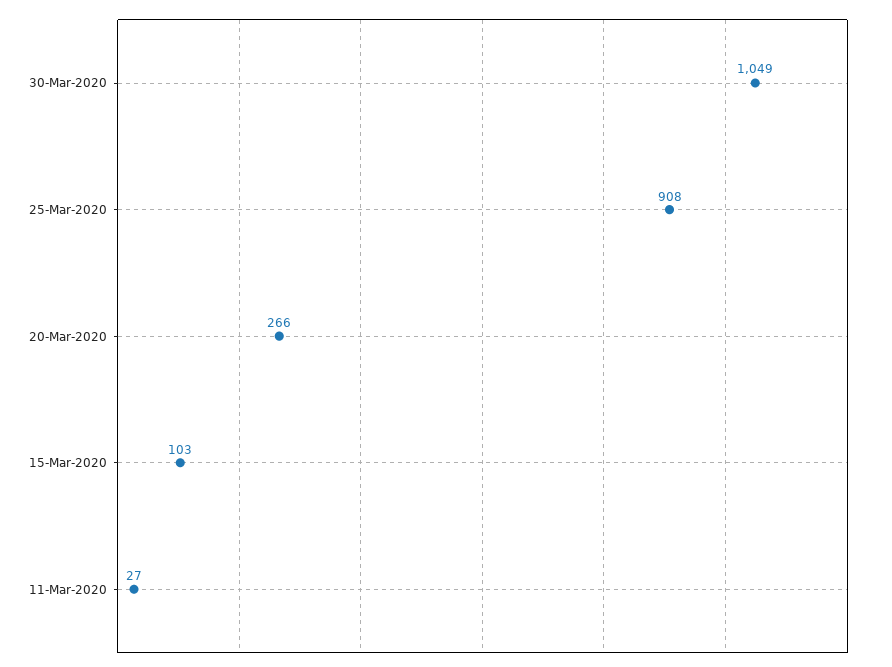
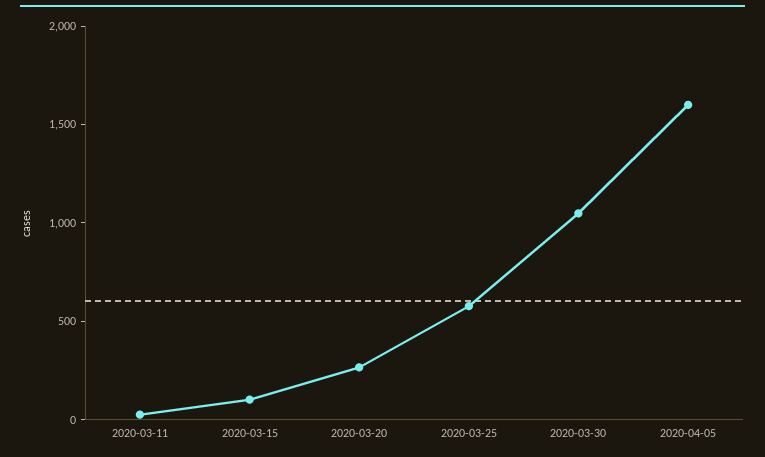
25-Mar-2020: 908 -> 600
2020-04-05: none -> 1600

